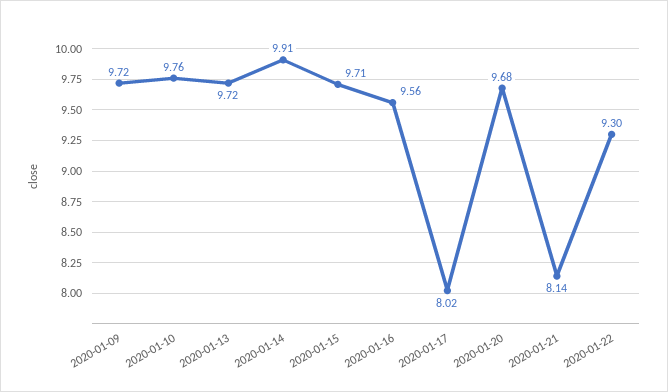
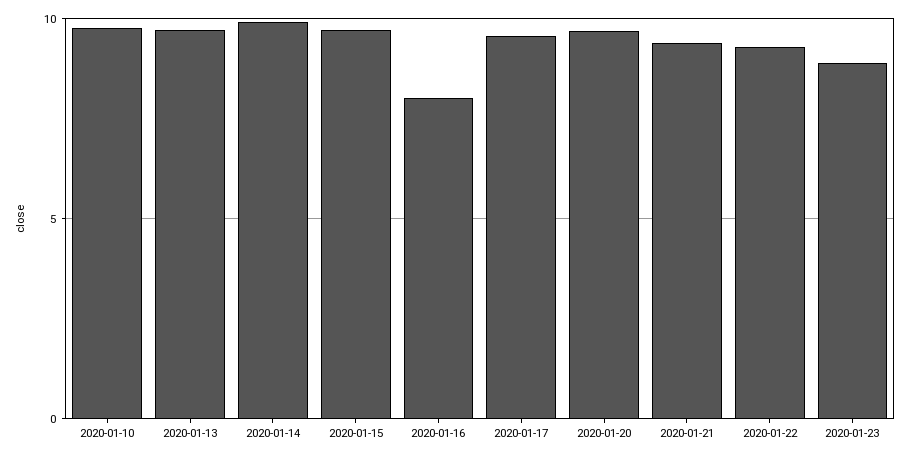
2020-01-09: 9.72 -> none
2020-01-16: 9.56 -> 8
2020-01-17: 8.02 -> 9.5
2020-01-21: 8.14 -> 9.5
2020-01-23: none -> 9

